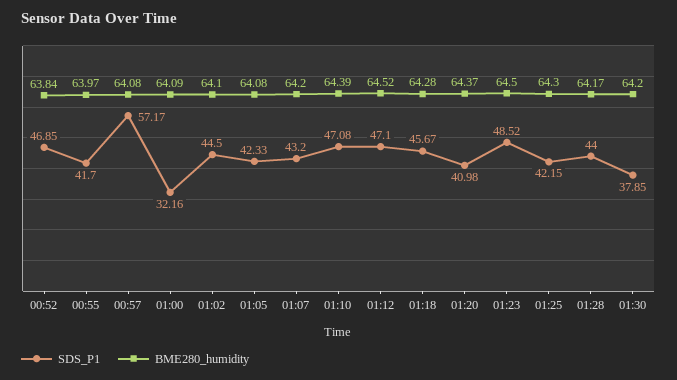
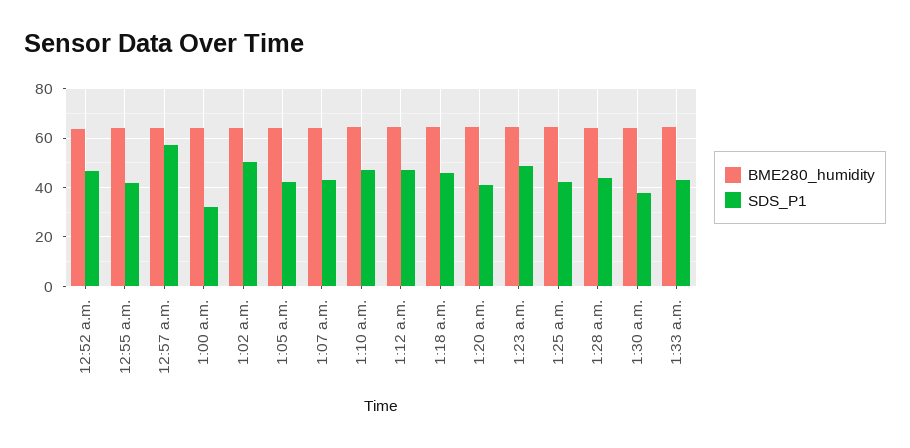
SDS_P1, 01:02: 44.5 -> 50
BME280_humidity, 1:33 a.m.: none -> 65
SDS_P1, 1:33 a.m.: none -> 42.5

